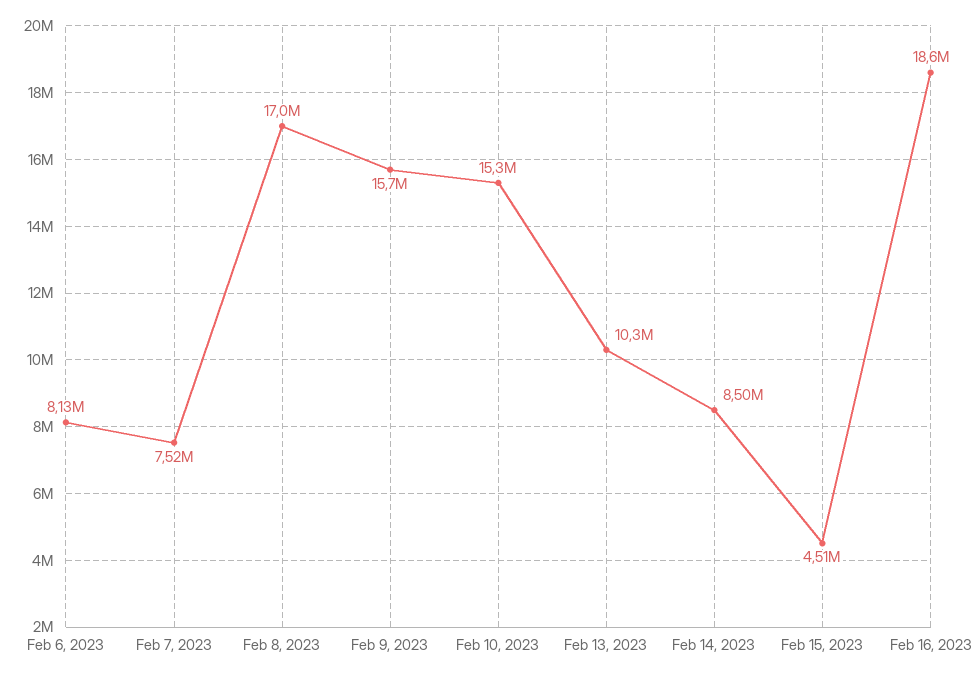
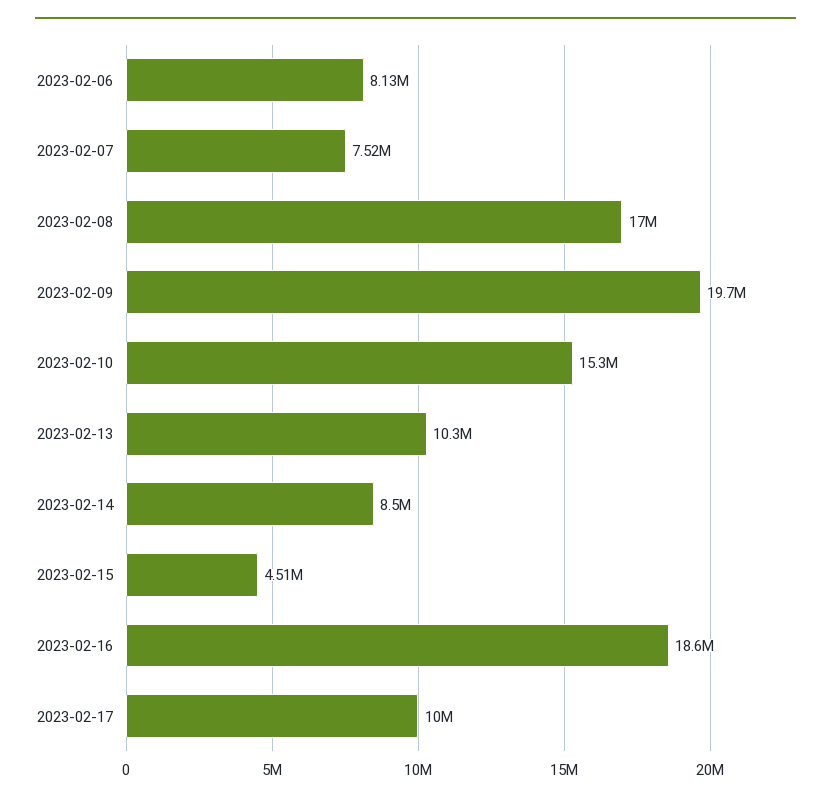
Feb 9, 2023: 15700000 -> 19700000
2023-02-17: none -> 10000000

